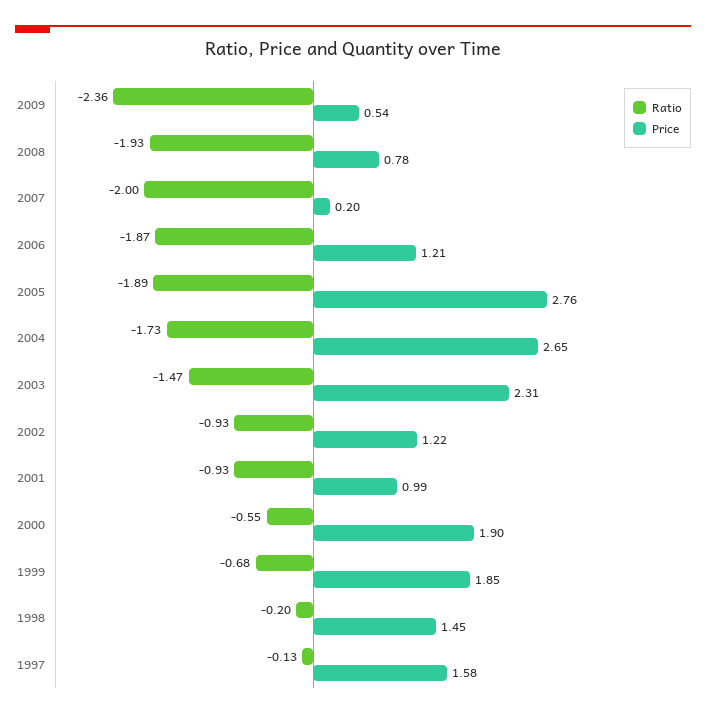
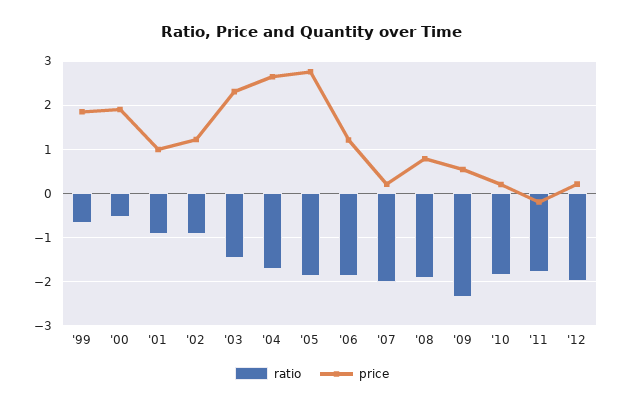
Ratio, 1998: -0.2 -> none
Price, 1998: 1.45 -> none
Ratio, 1997: -0.13 -> none
Price, 1997: 1.58 -> none
Ratio, '10: none -> -1.8
Price, '10: none -> 0.2
Ratio, '11: none -> -1.8
Price, '11: none -> -0.2
Ratio, '12: none -> -2
Price, '12: none -> 0.2

